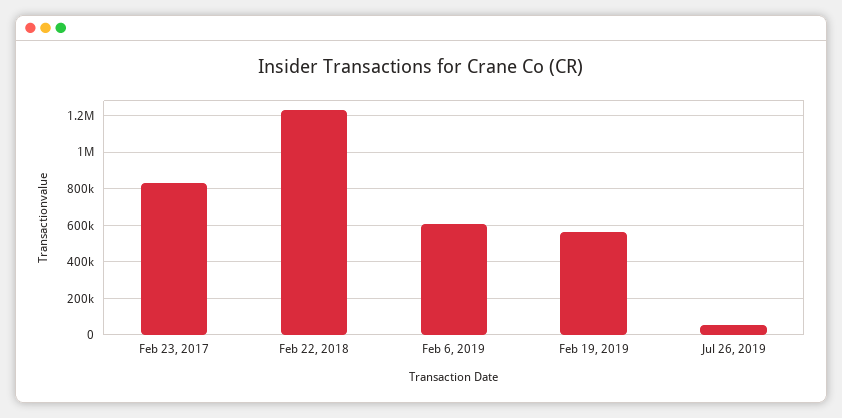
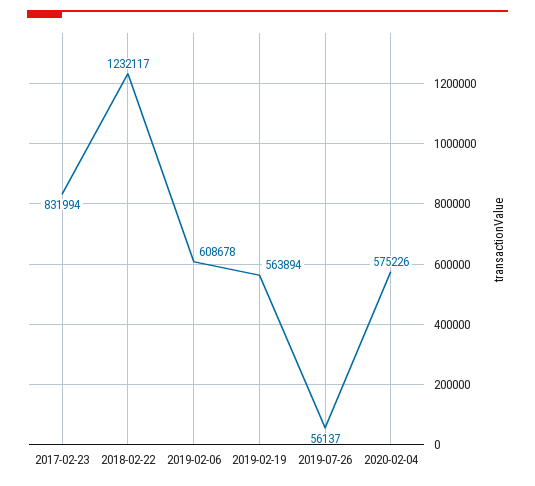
2020-02-04: none -> 575226

